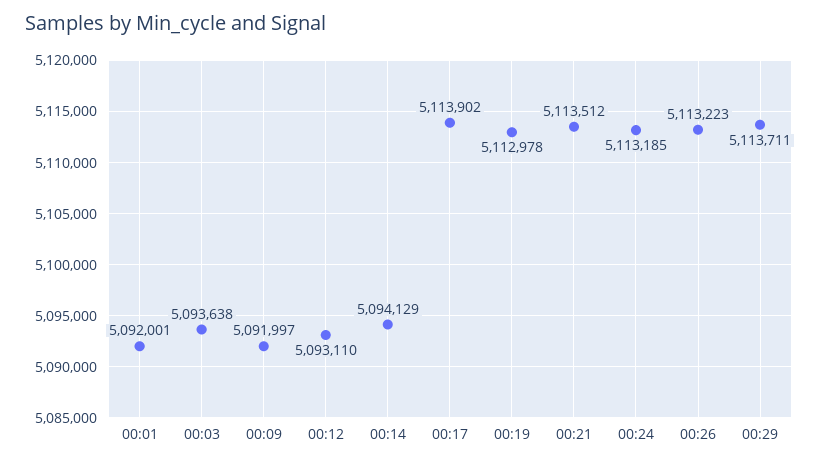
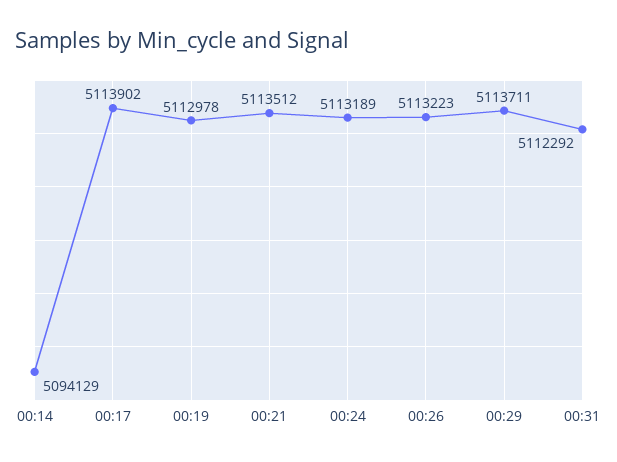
00:01: 5092001 -> none
00:03: 5093638 -> none
00:09: 5091997 -> none
00:12: 5093110 -> none
00:24: 5113185 -> 5113189
00:31: none -> 5112292

